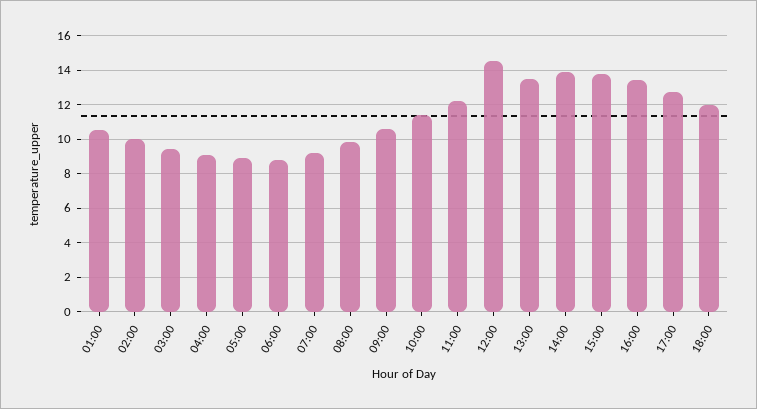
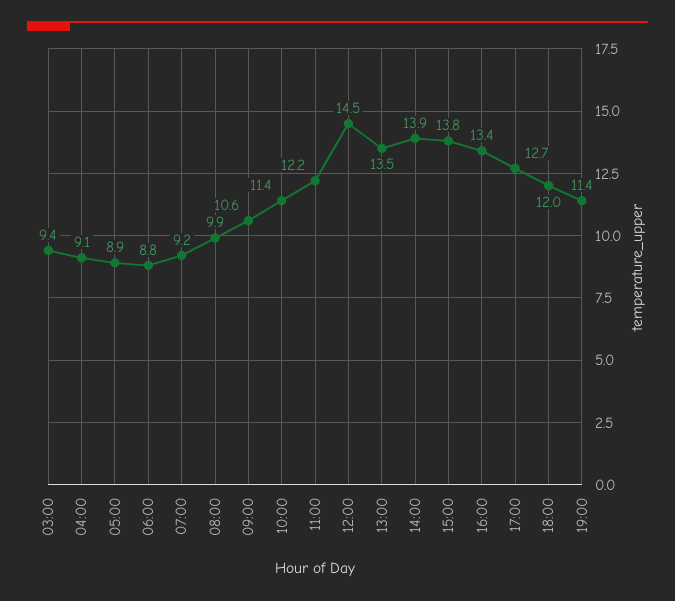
01:00: 10.5 -> none
02:00: 10 -> none
19:00: none -> 11.4

